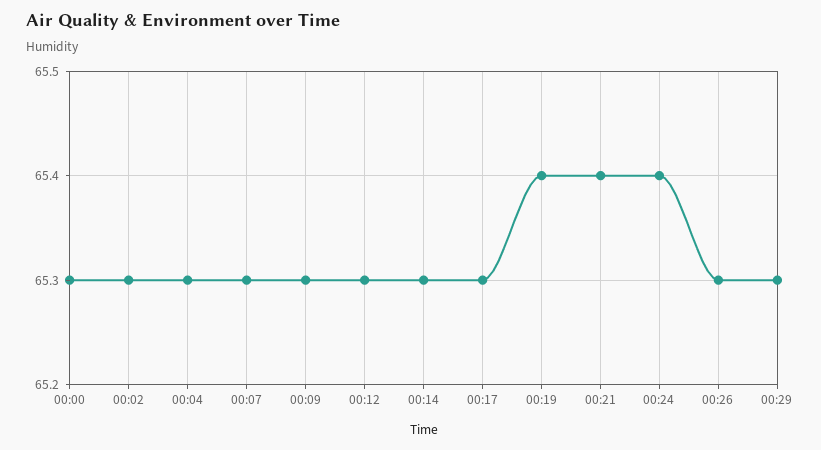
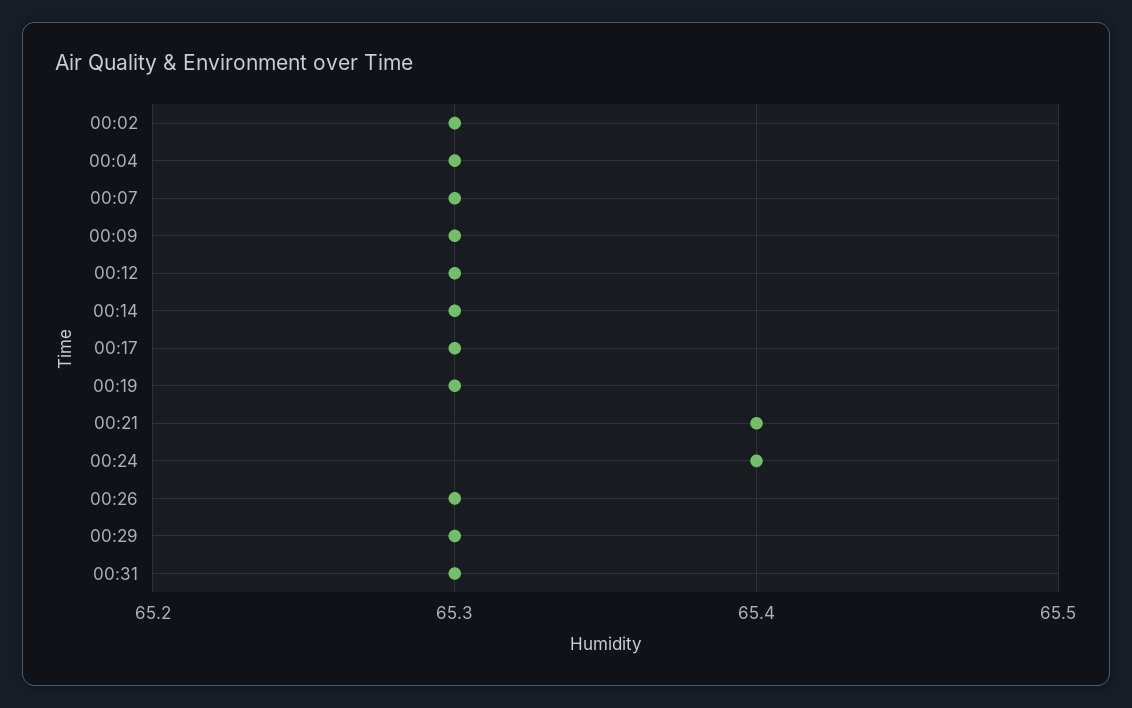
00:00: 65.3 -> none
00:19: 65.4 -> 65.3
00:31: none -> 65.3

